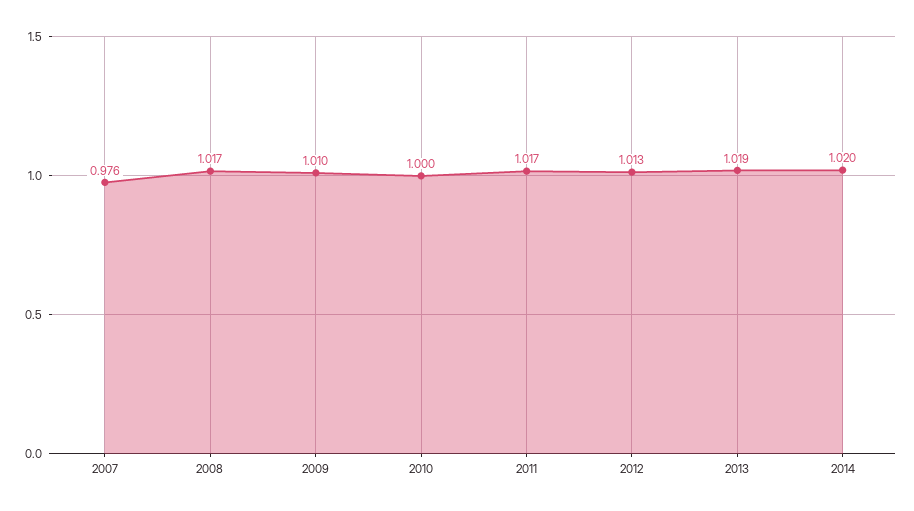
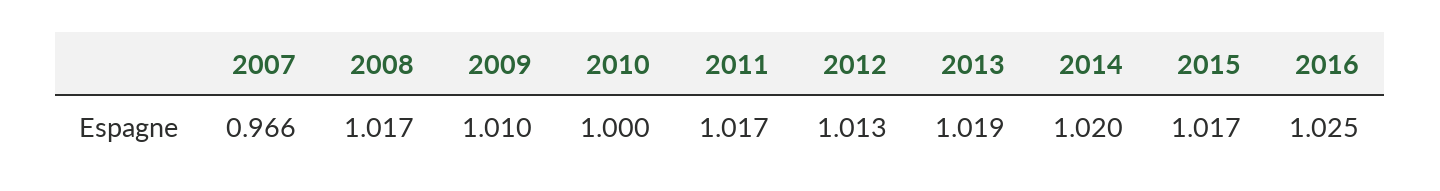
2007: 0.976 -> 0.966
2015: none -> 1.017
2016: none -> 1.025

